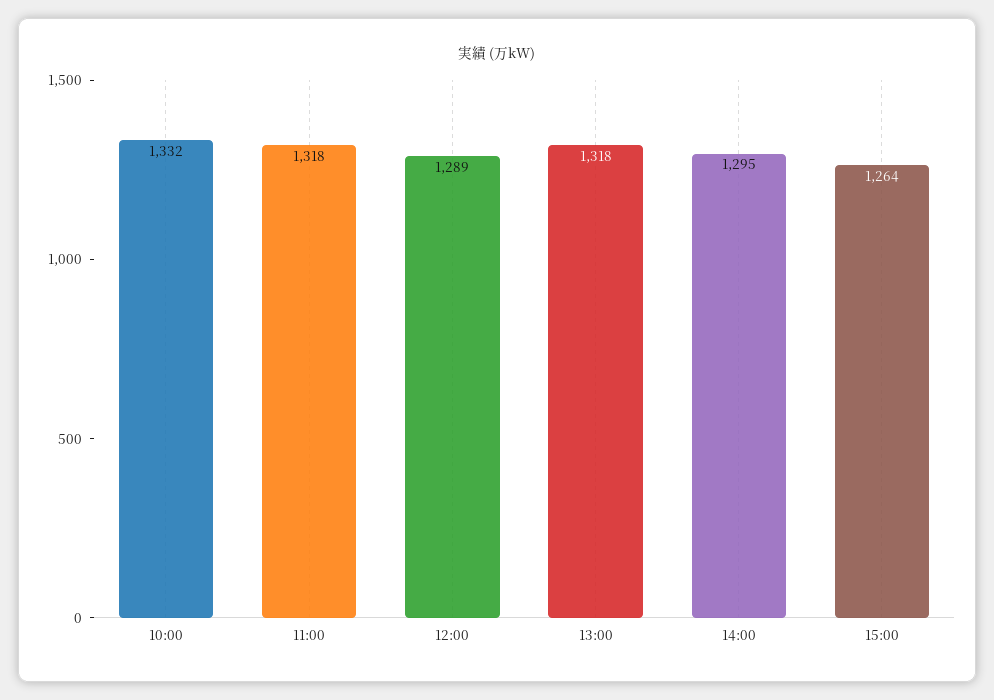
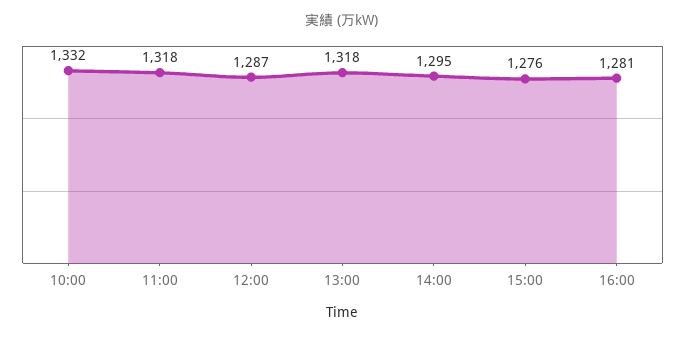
12:00: 1289 -> 1287
15:00: 1264 -> 1276
16:00: none -> 1281

